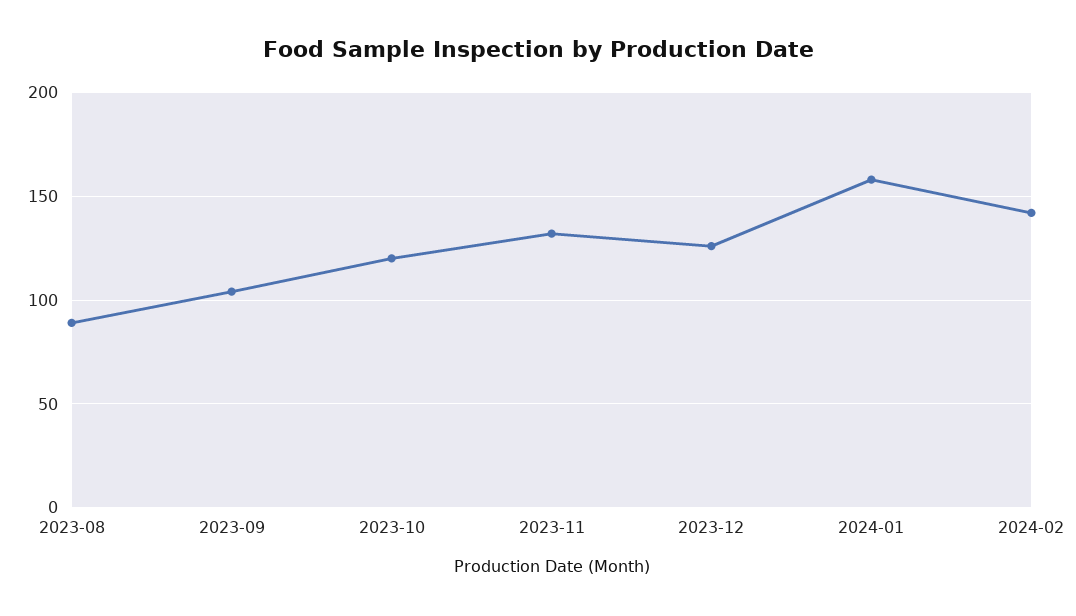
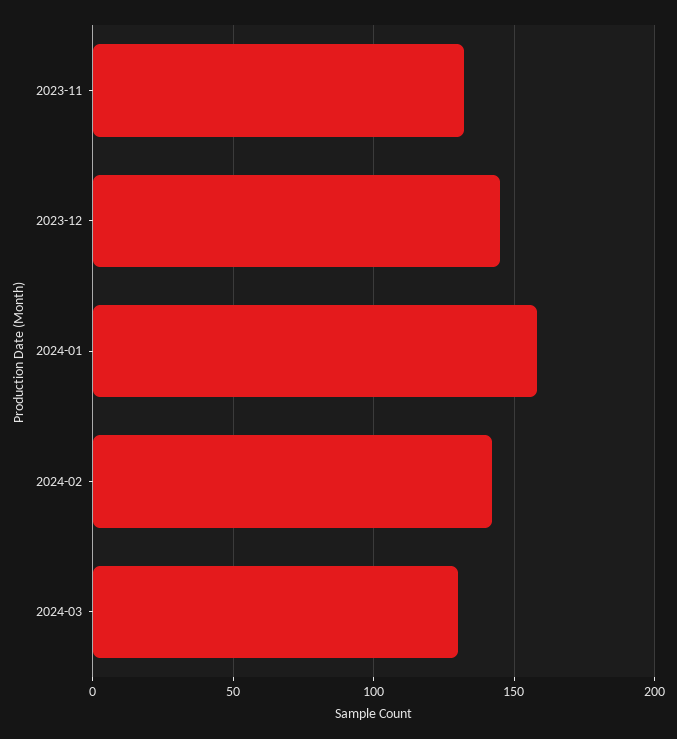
2023-08: 90 -> none
2023-09: 105 -> none
2023-10: 120 -> none
2023-12: 125 -> 145
2024-03: none -> 130

